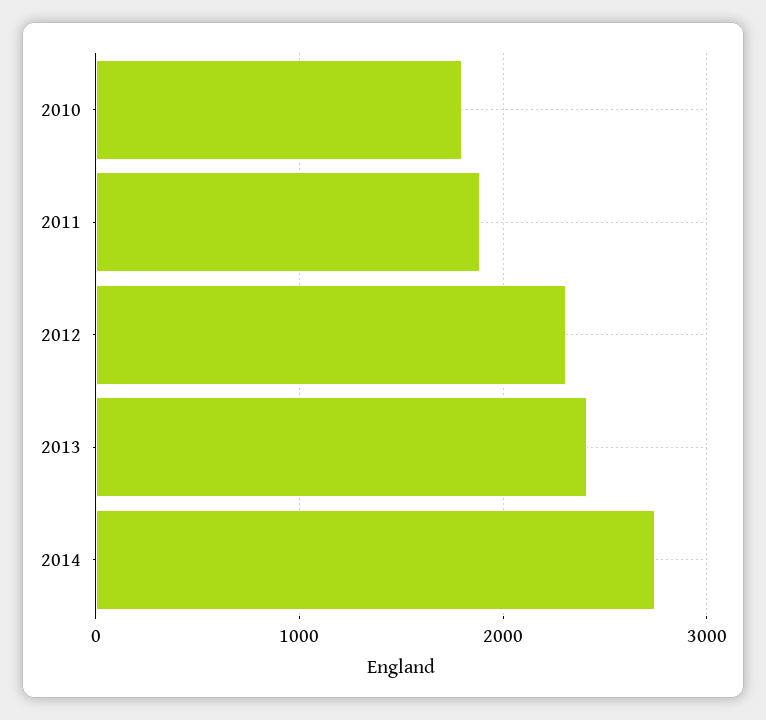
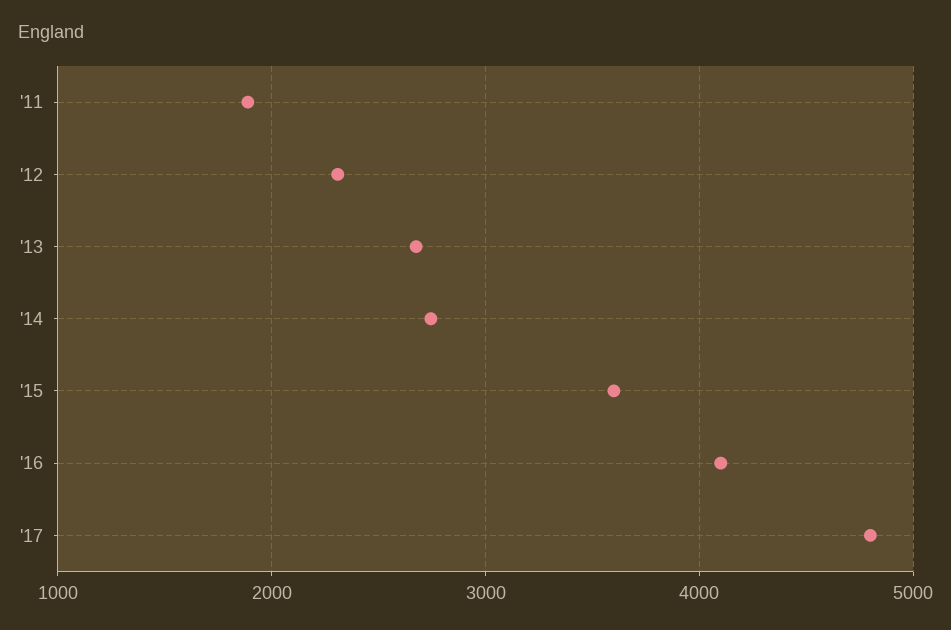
2010: 1800 -> none
2013: 2400 -> 2700
'15: none -> 3600
'16: none -> 4100
'17: none -> 4800

